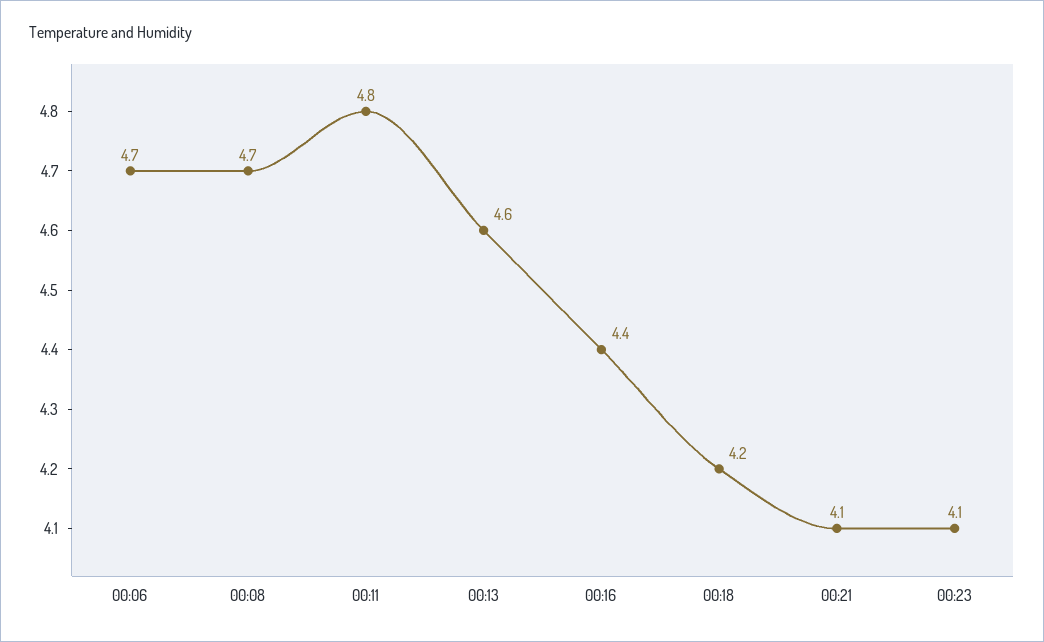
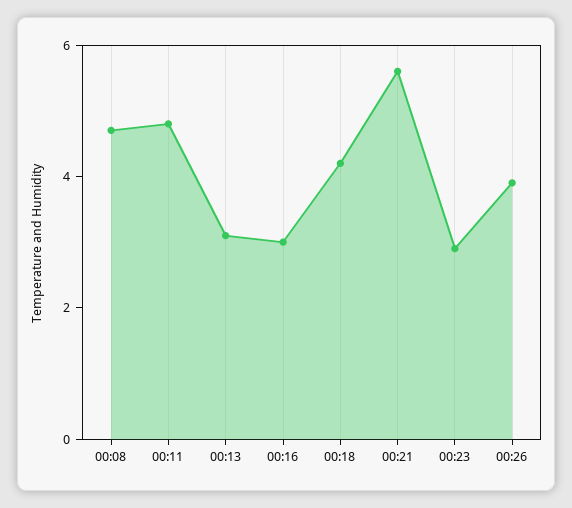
00:06: 4.7 -> none
00:13: 4.6 -> 3
00:16: 4.4 -> 3
00:21: 4.1 -> 5.5
00:23: 4.1 -> 3
00:26: none -> 4

